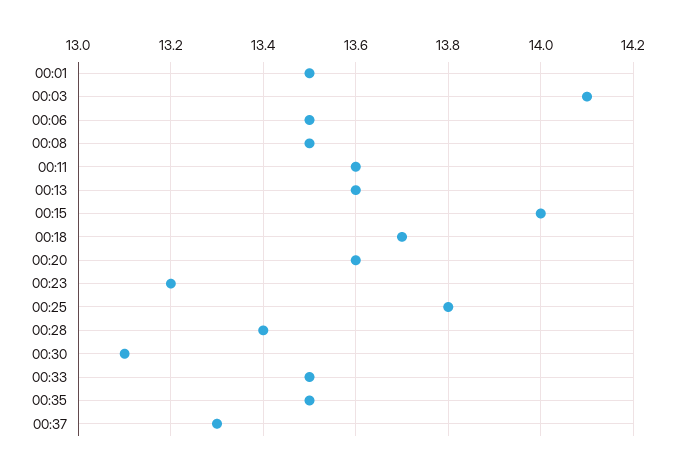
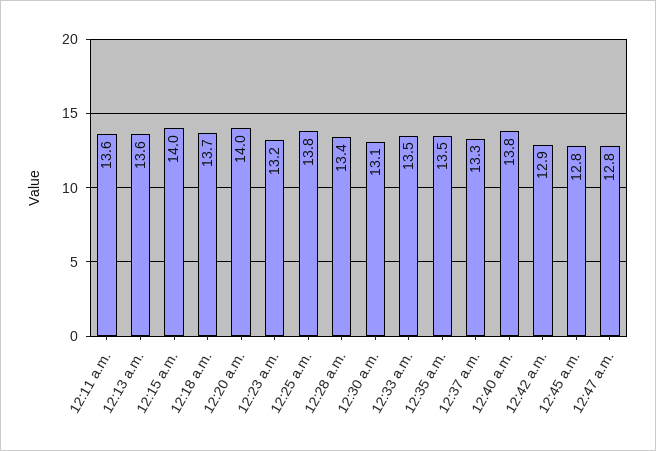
00:01: 13.5 -> none
00:03: 14.1 -> none
00:06: 13.5 -> none
00:08: 13.5 -> none
00:20: 13.6 -> 14
12:40 a.m.: none -> 13.8
12:42 a.m.: none -> 12.9
12:45 a.m.: none -> 12.8
12:47 a.m.: none -> 12.8

